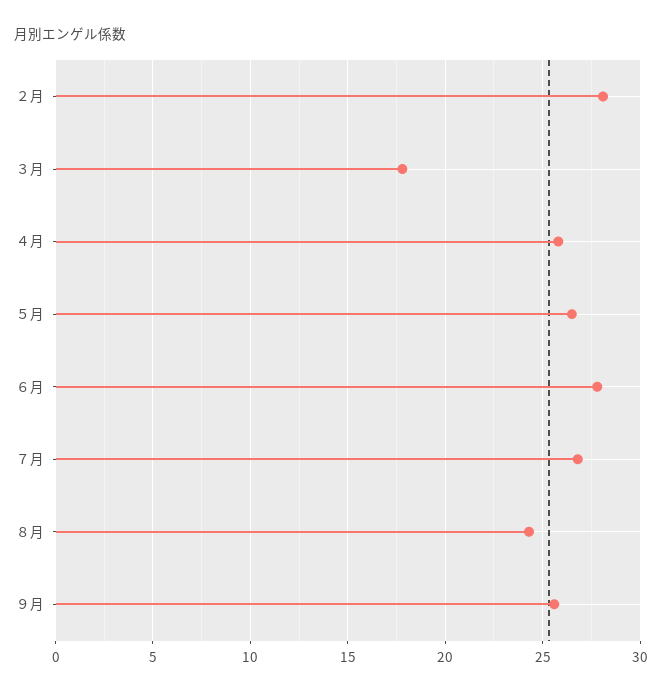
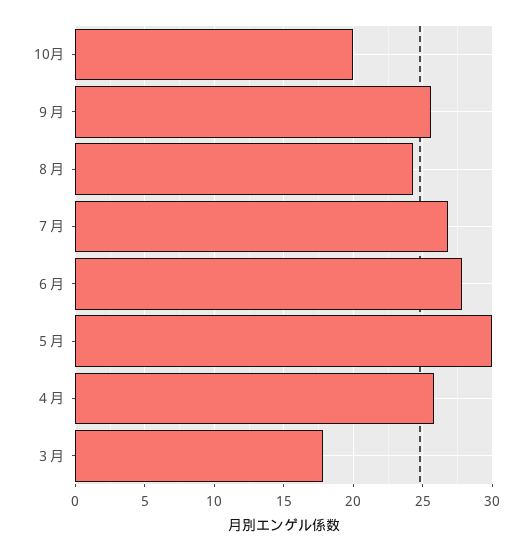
２月: 28 -> none
５月: 26.5 -> 30
10月: none -> 20

